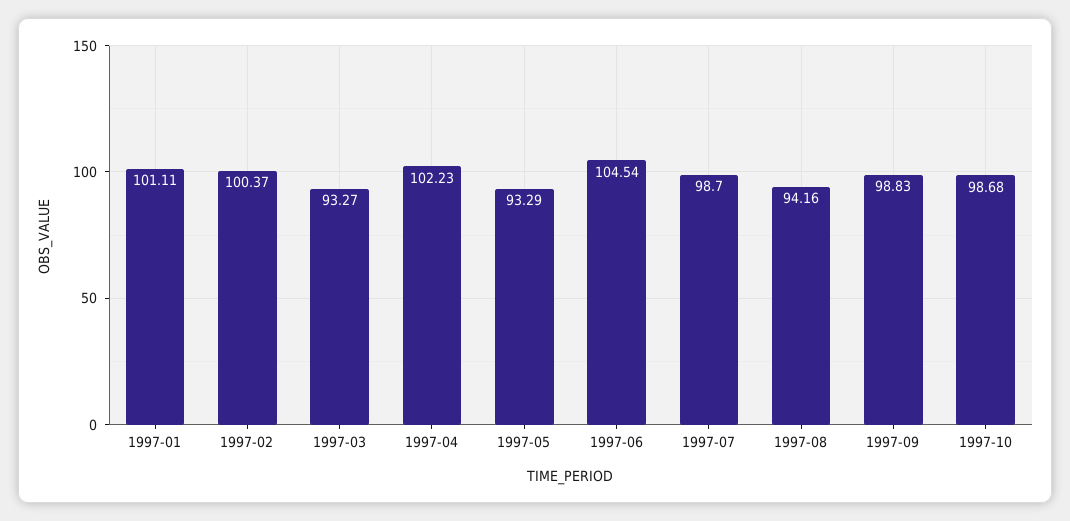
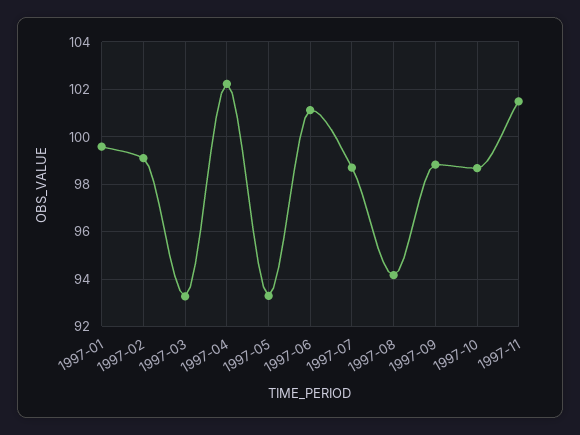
1997-01: 101.11 -> 99.5
1997-02: 100.37 -> 99
1997-06: 104.54 -> 101
1997-11: none -> 101.5

